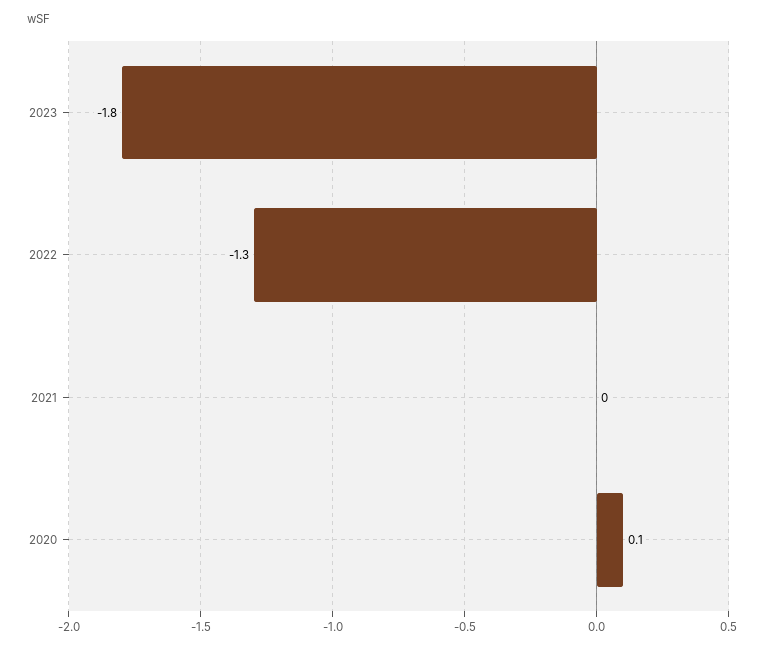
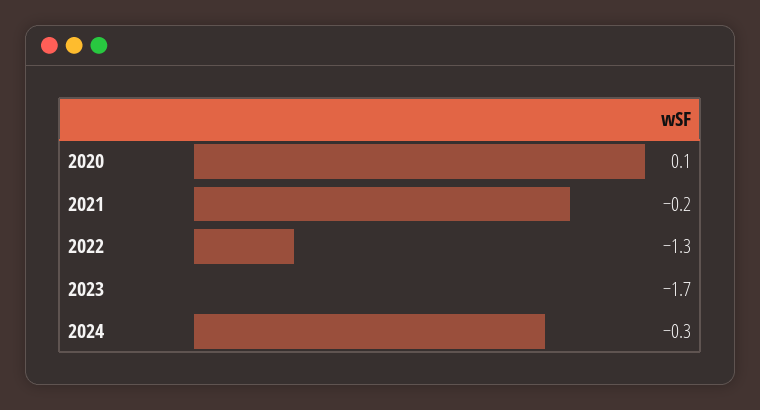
2023: -1.8 -> -1.7
2021: 0 -> -0.2
2024: none -> -0.3

